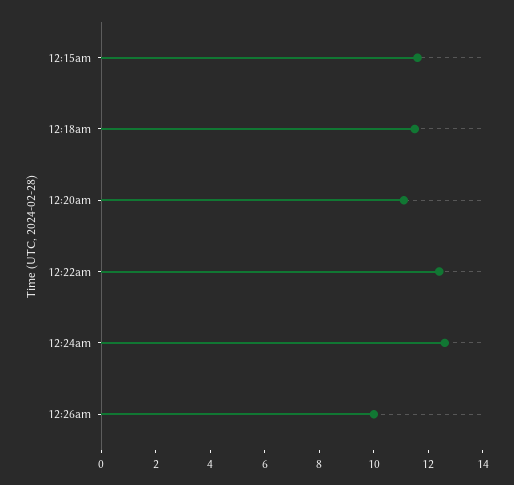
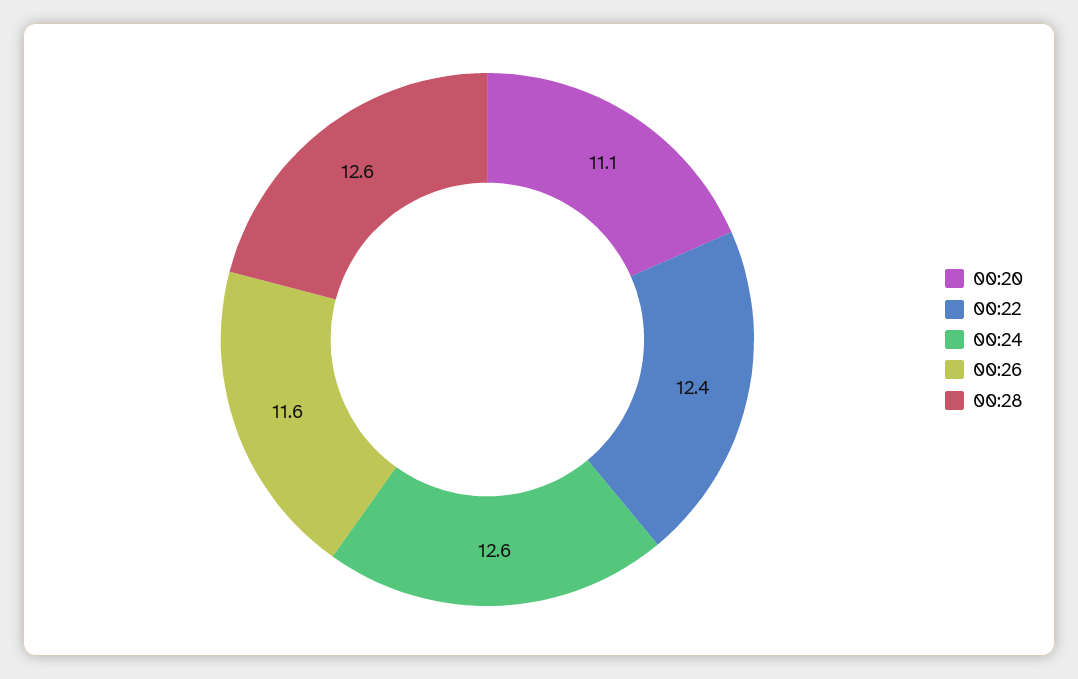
12:15am: 11.5 -> none
12:18am: 11.5 -> none
12:26am: 10 -> 11.6
00:28: none -> 12.6

